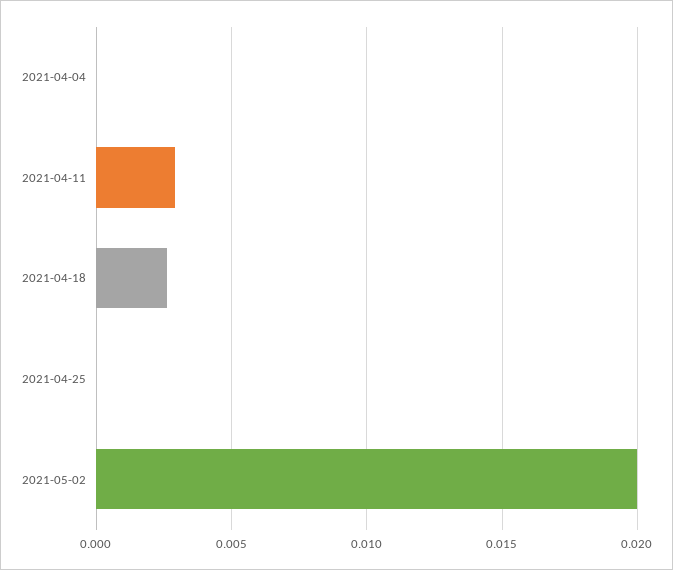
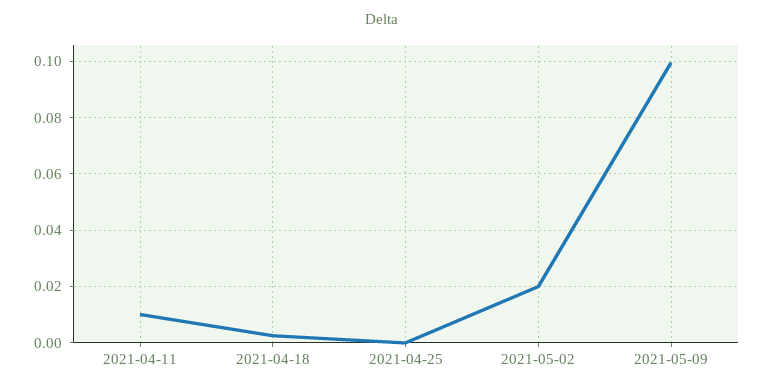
2021-04-04: 0 -> none
2021-04-11: 0.003 -> 0.01
2021-05-09: none -> 0.1

